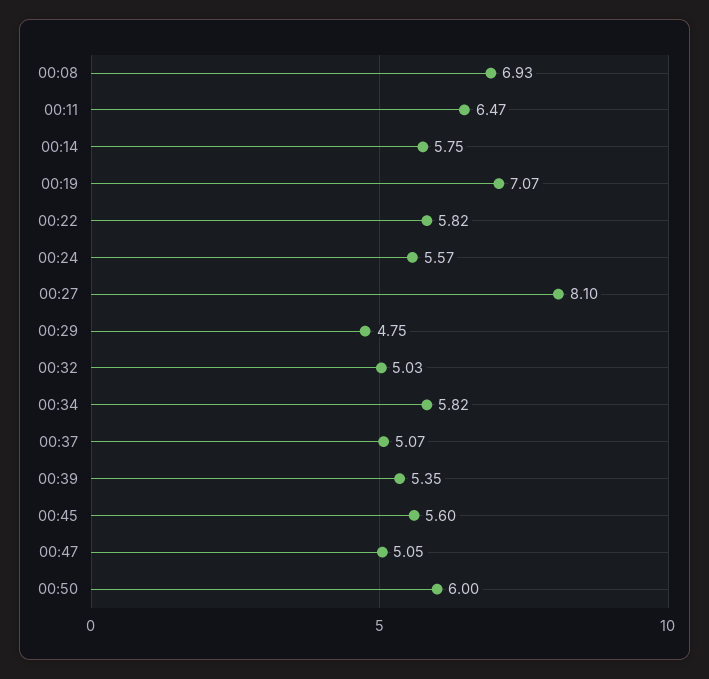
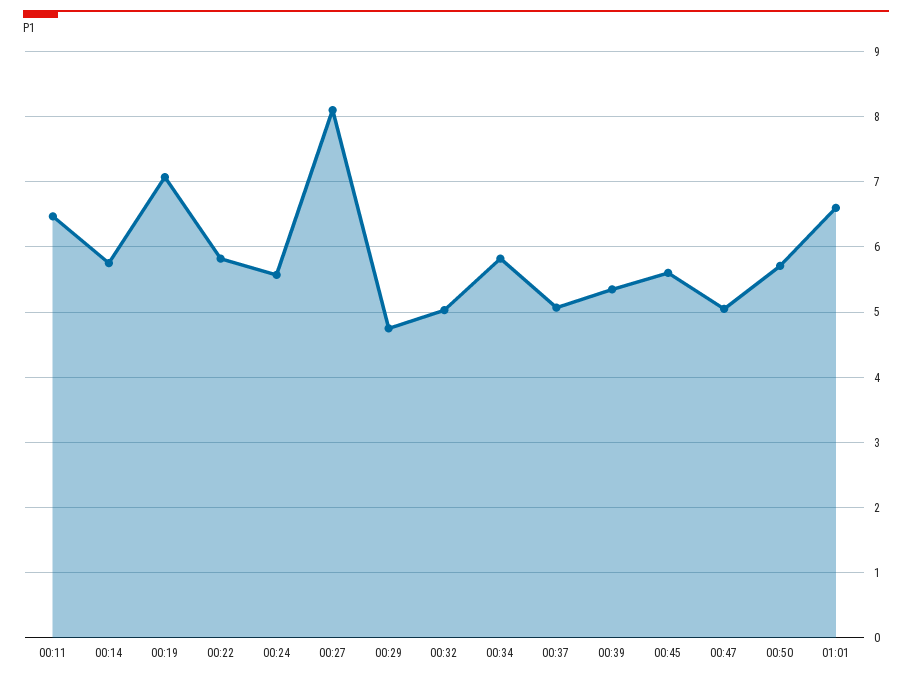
00:08: 6.93 -> none
00:50: 6 -> 5.7
01:01: none -> 6.6

